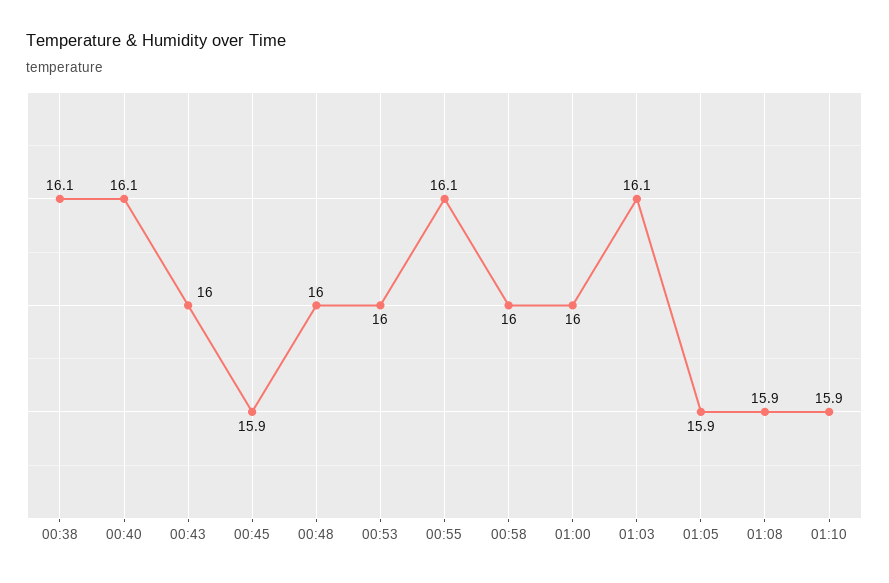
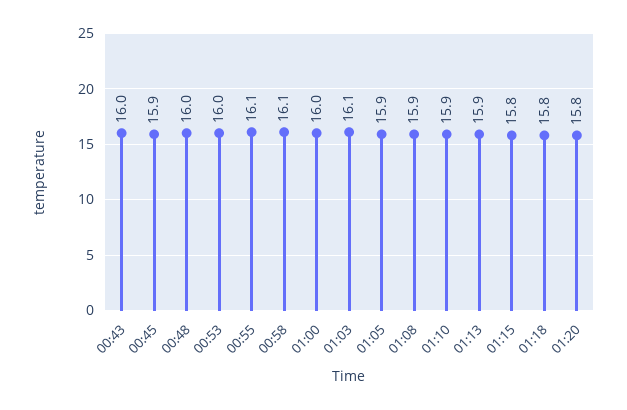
00:38: 16.1 -> none
00:40: 16.1 -> none
00:58: 16 -> 16.1
01:13: none -> 15.9
01:15: none -> 15.8
01:18: none -> 15.8
01:20: none -> 15.8

